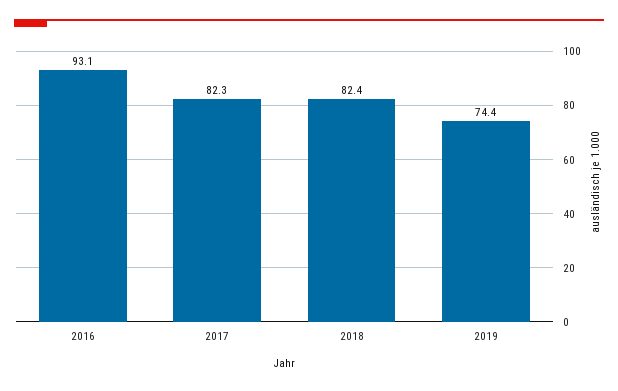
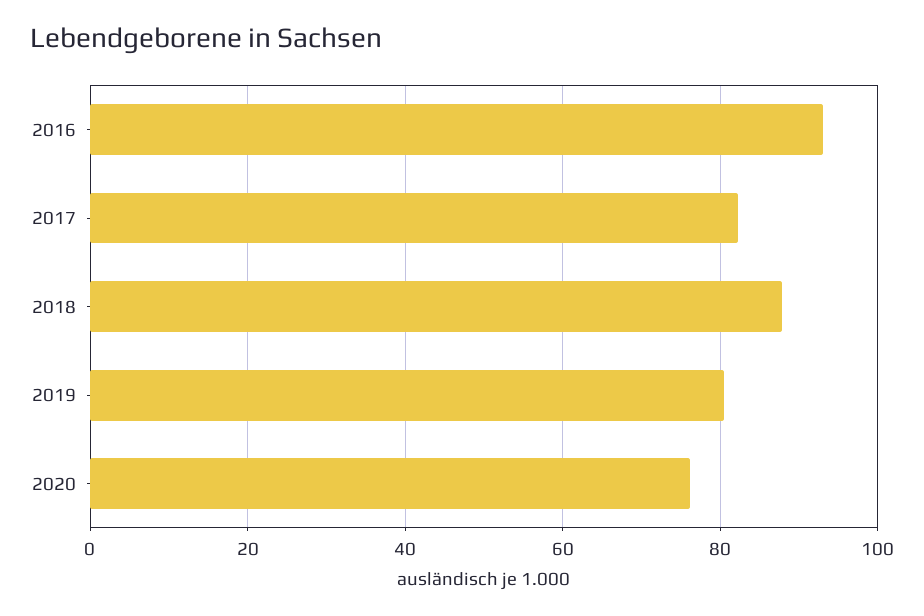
2018: 82.4 -> 88
2019: 74.4 -> 80
2020: none -> 76

